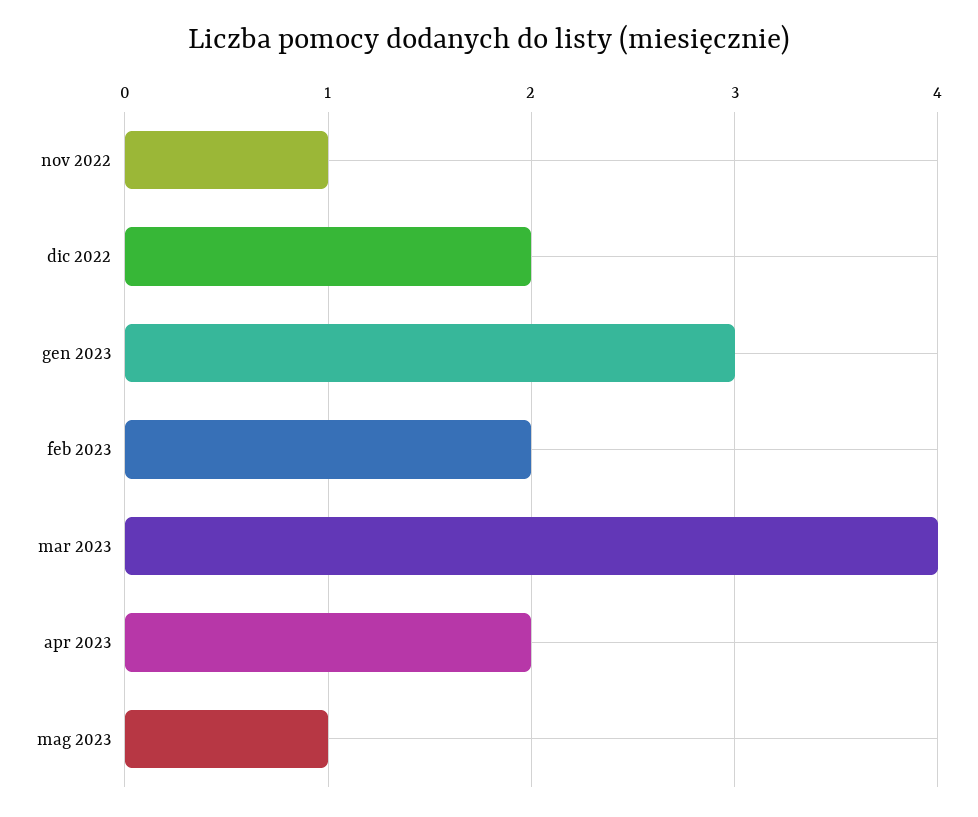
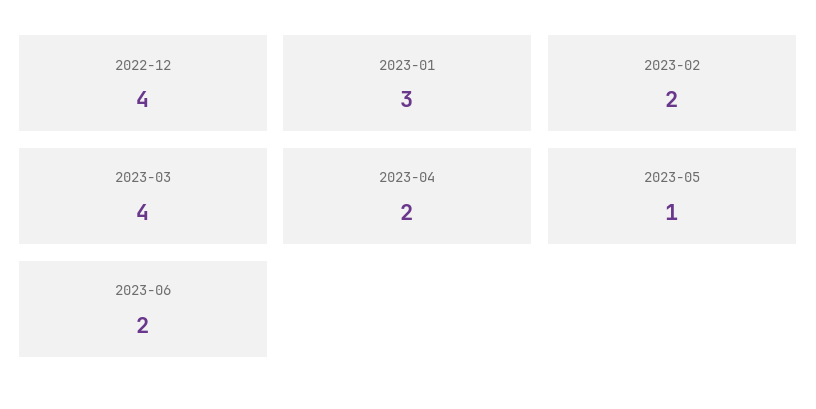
nov 2022: 1 -> none
dic 2022: 2 -> 4
2023-06: none -> 2

